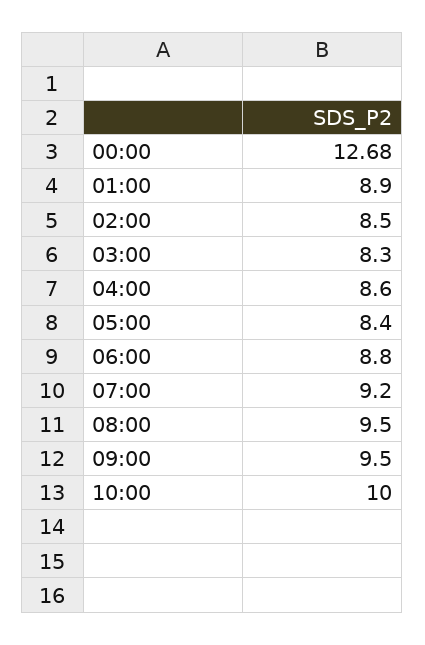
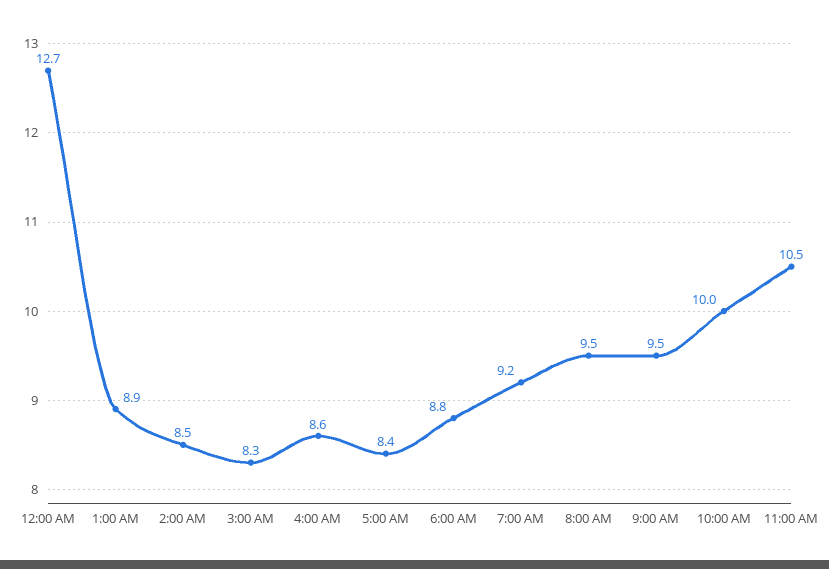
11:00 AM: none -> 10.5

